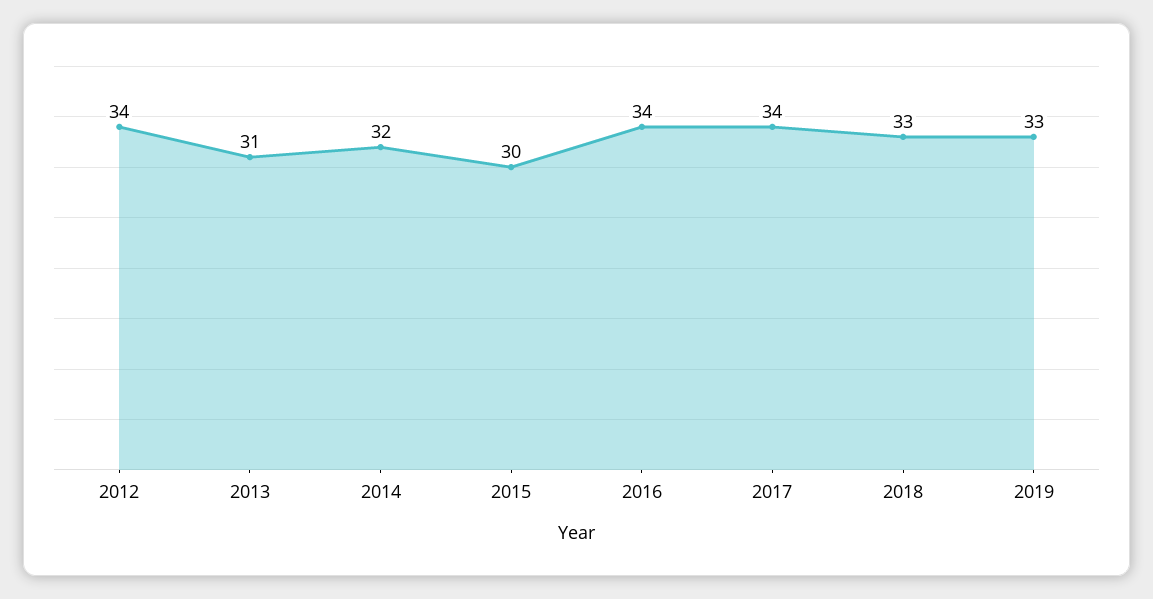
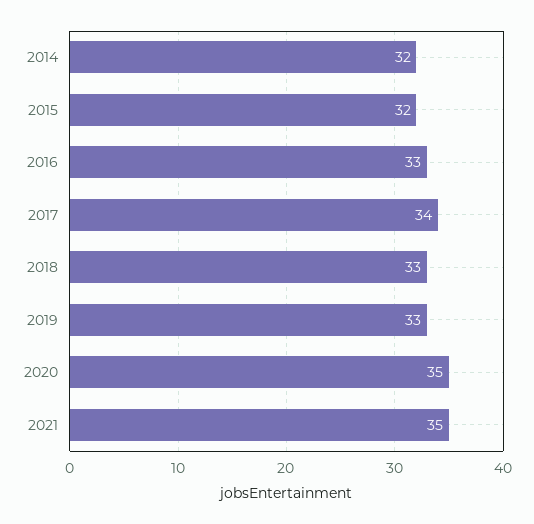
2012: 34 -> none
2013: 31 -> none
2015: 30 -> 32
2016: 34 -> 33
2020: none -> 35
2021: none -> 35

